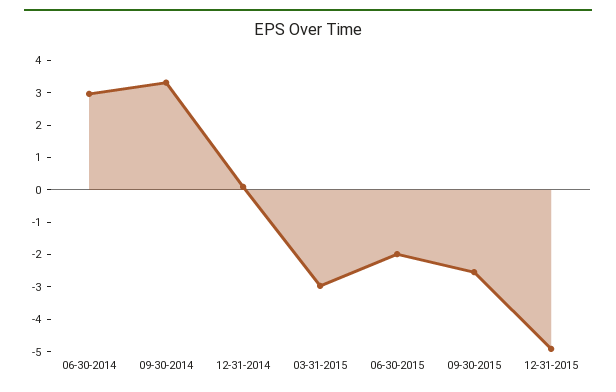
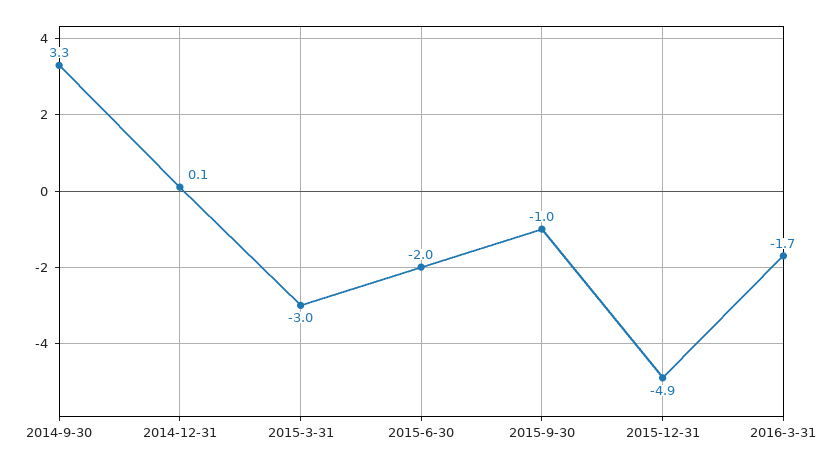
06-30-2014: 3 -> none
09-30-2015: -2.5 -> -1
2016-3-31: none -> -1.7

